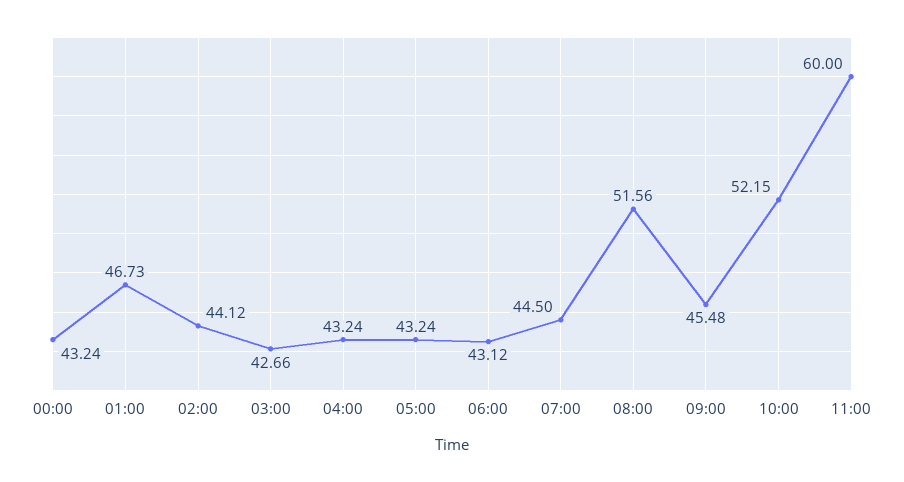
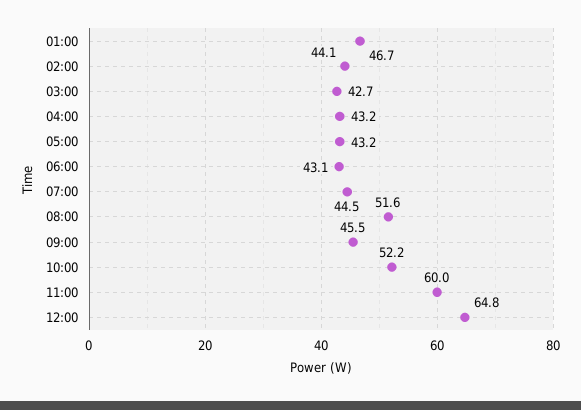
00:00: 43.24 -> none
12:00: none -> 64.8

